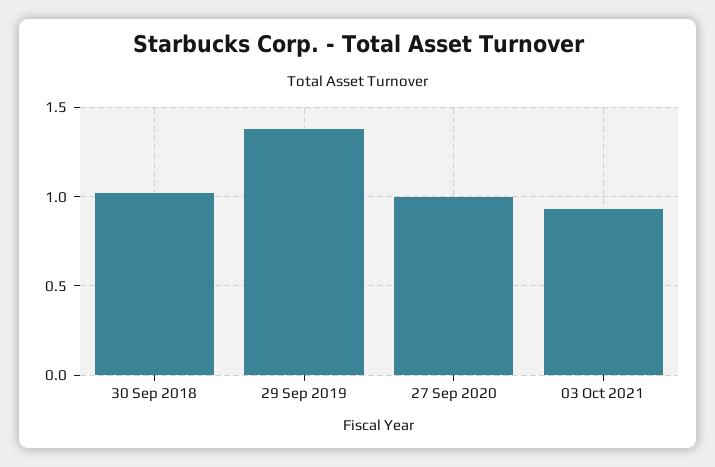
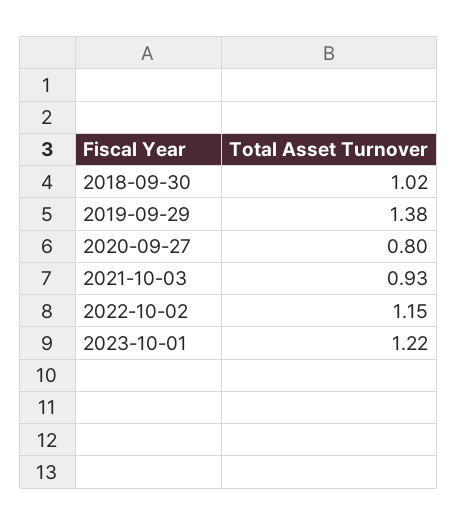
27 Sep 2020: 1 -> 0.8
2022-10-02: none -> 1.15
2023-10-01: none -> 1.22

